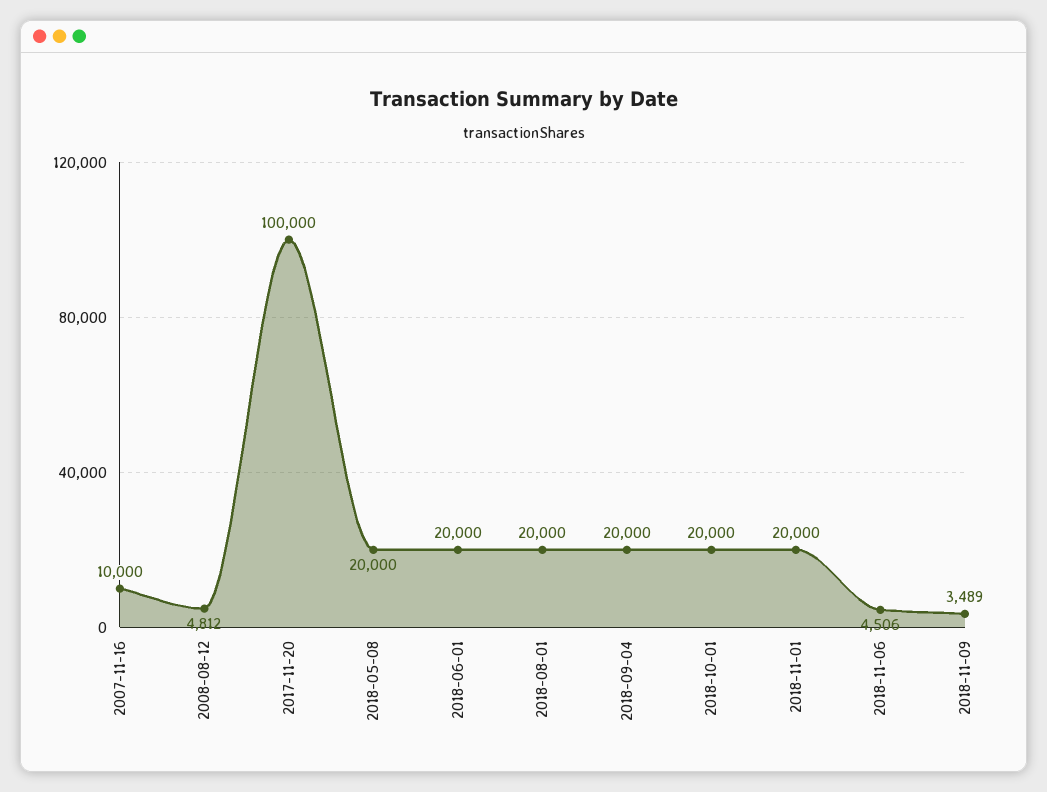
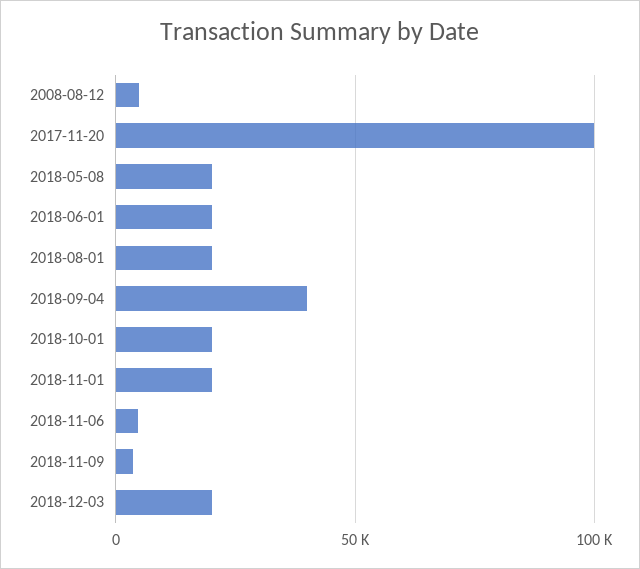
2007-11-16: 10000 -> none
2018-09-04: 20000 -> 40000
2018-12-03: none -> 20000

